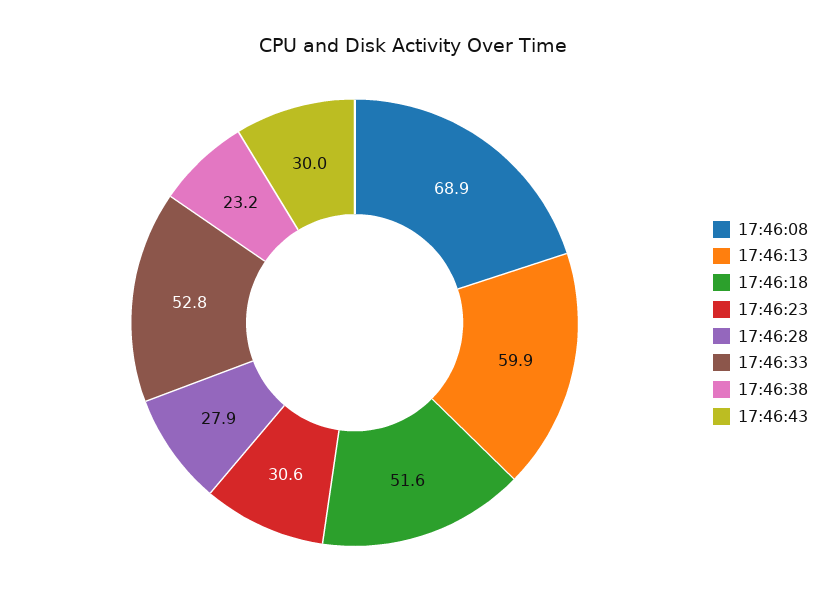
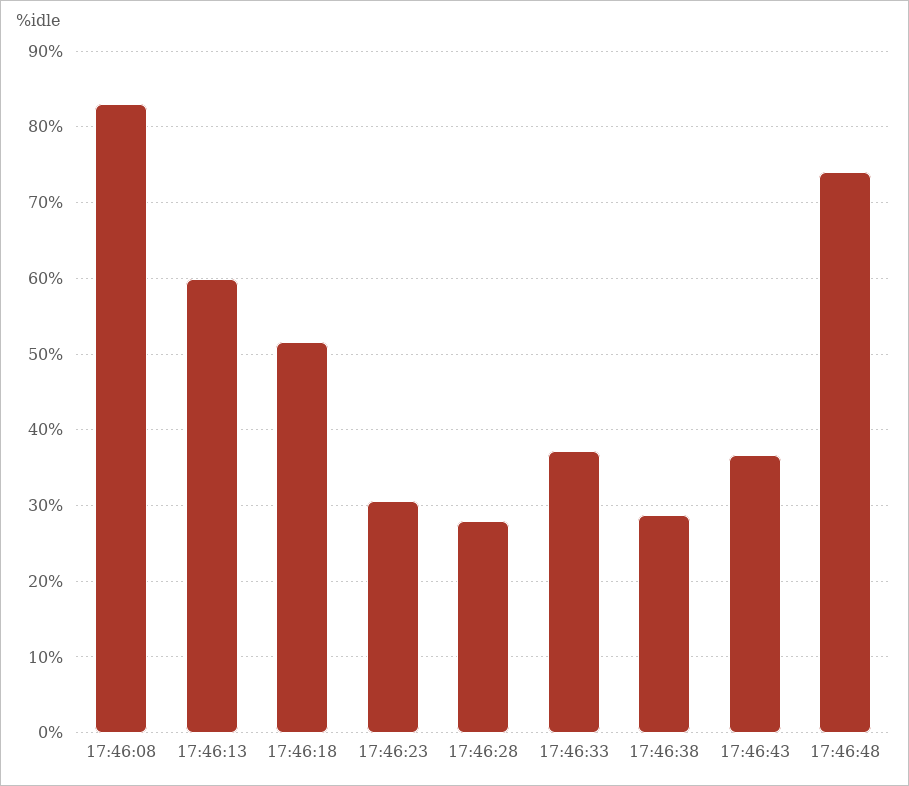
17:46:08: 68.9 -> 83
17:46:33: 52.8 -> 37
17:46:38: 23.2 -> 29
17:46:43: 30 -> 37
17:46:48: none -> 74

